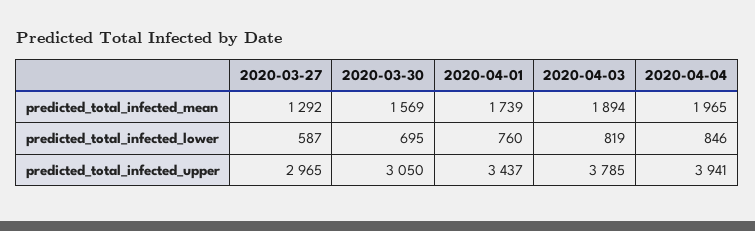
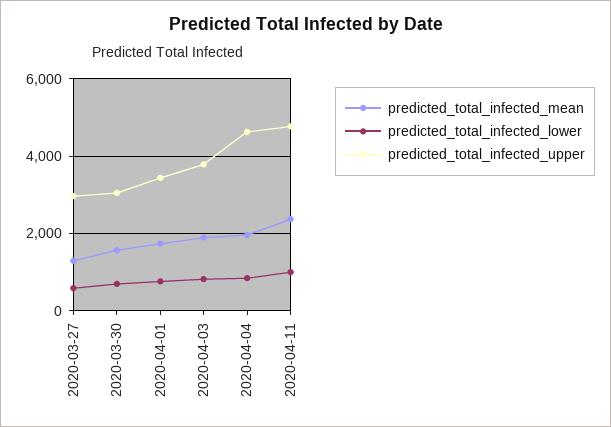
predicted_total_infected_upper, 2020-04-04: 3941 -> 4600
predicted_total_infected_mean, 2020-04-11: none -> 2400
predicted_total_infected_lower, 2020-04-11: none -> 1000
predicted_total_infected_upper, 2020-04-11: none -> 4800

